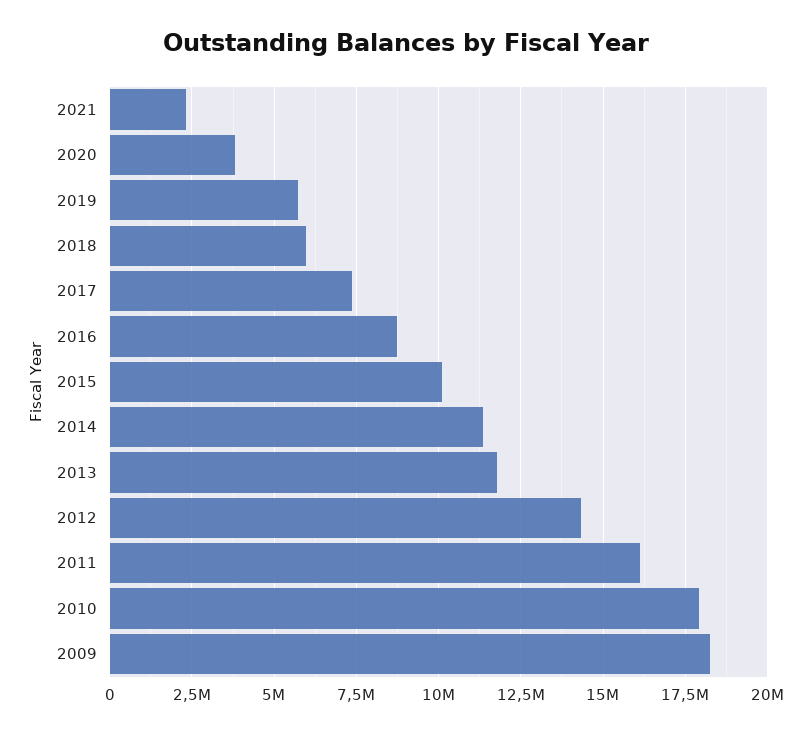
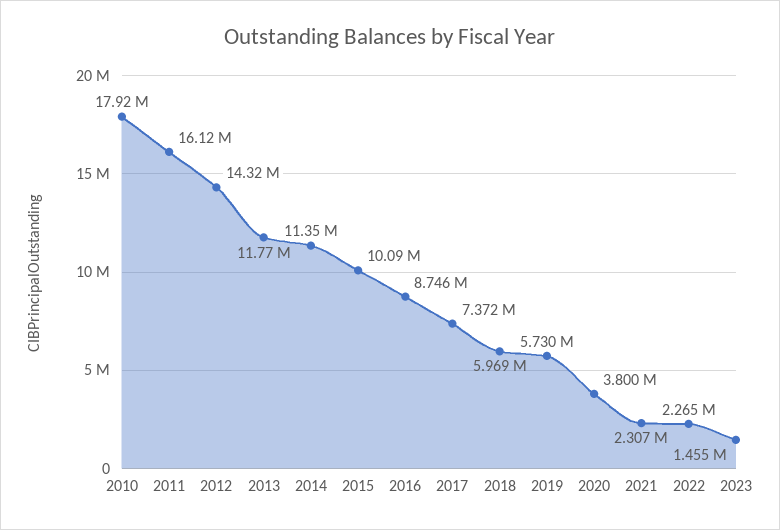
2009: 18250000 -> none
2022: none -> 2265000
2023: none -> 1455000

